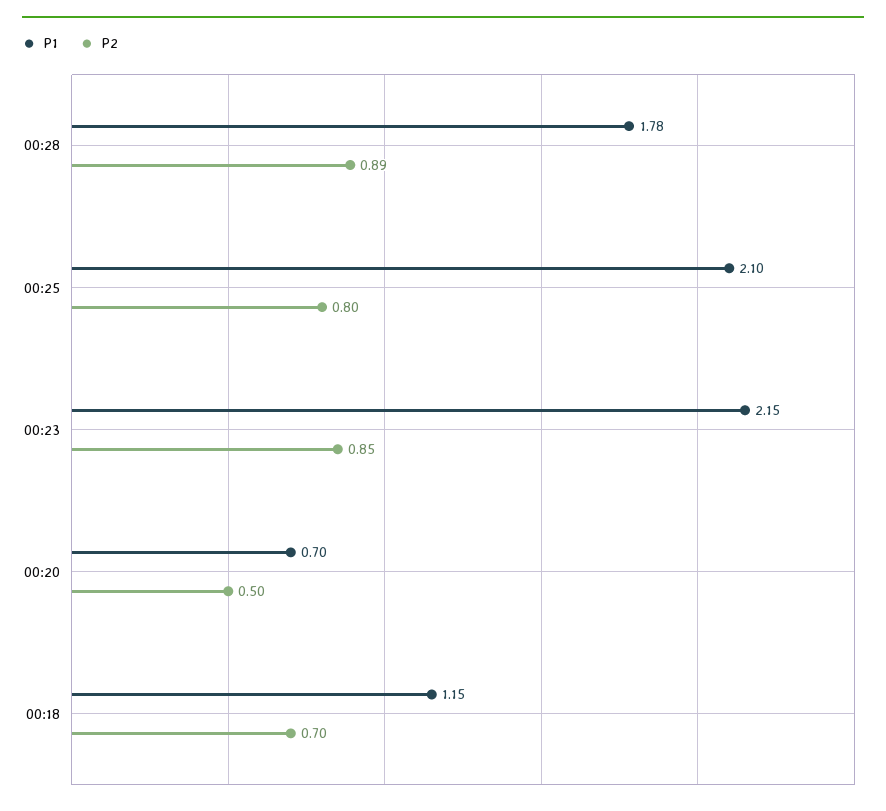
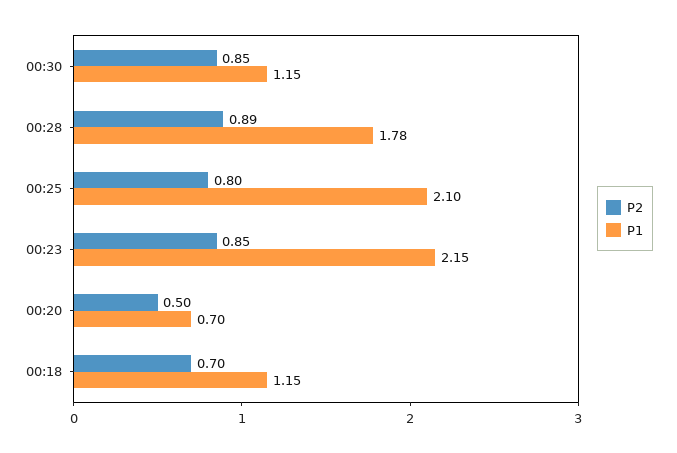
P2, 00:30: none -> 0.85
P1, 00:30: none -> 1.15

